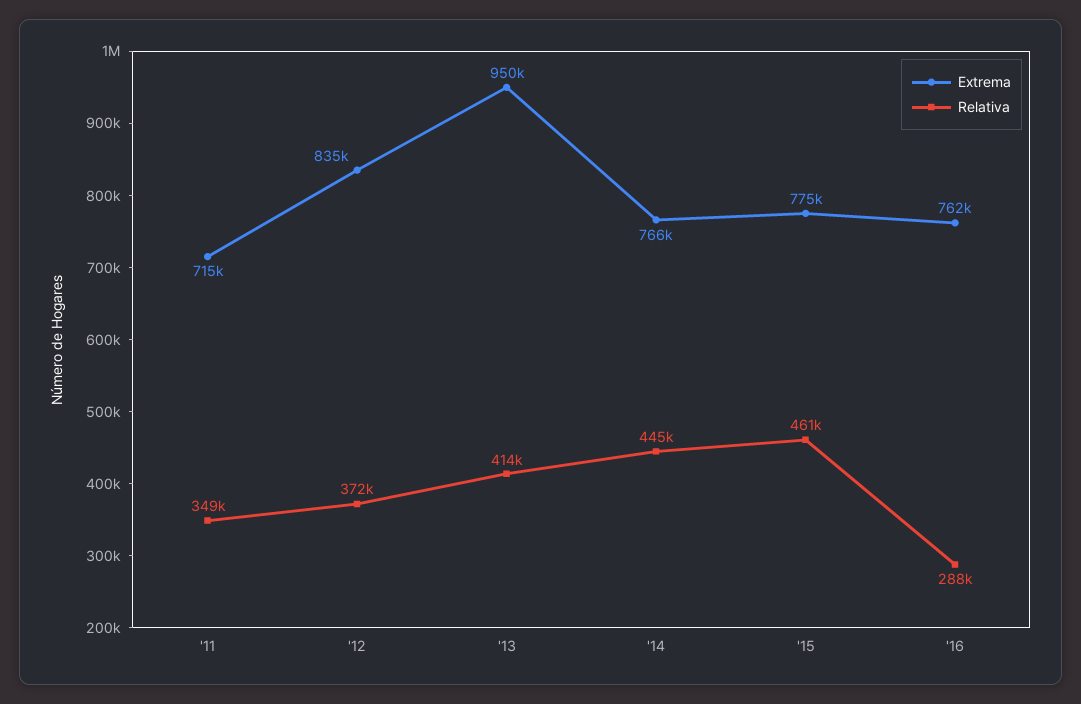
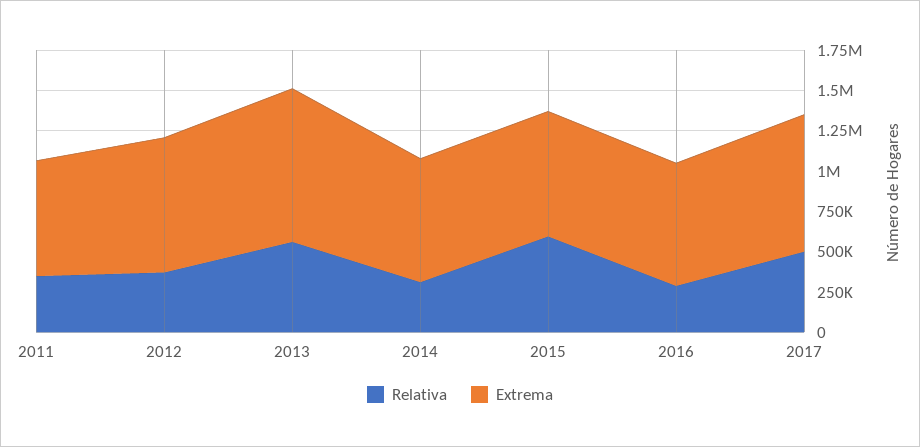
Relativa, '13: 414000 -> 550000
Relativa, '14: 445000 -> 300000
Relativa, '15: 461000 -> 600000
Relativa, 2017: none -> 500000
Extrema, 2017: none -> 850000

